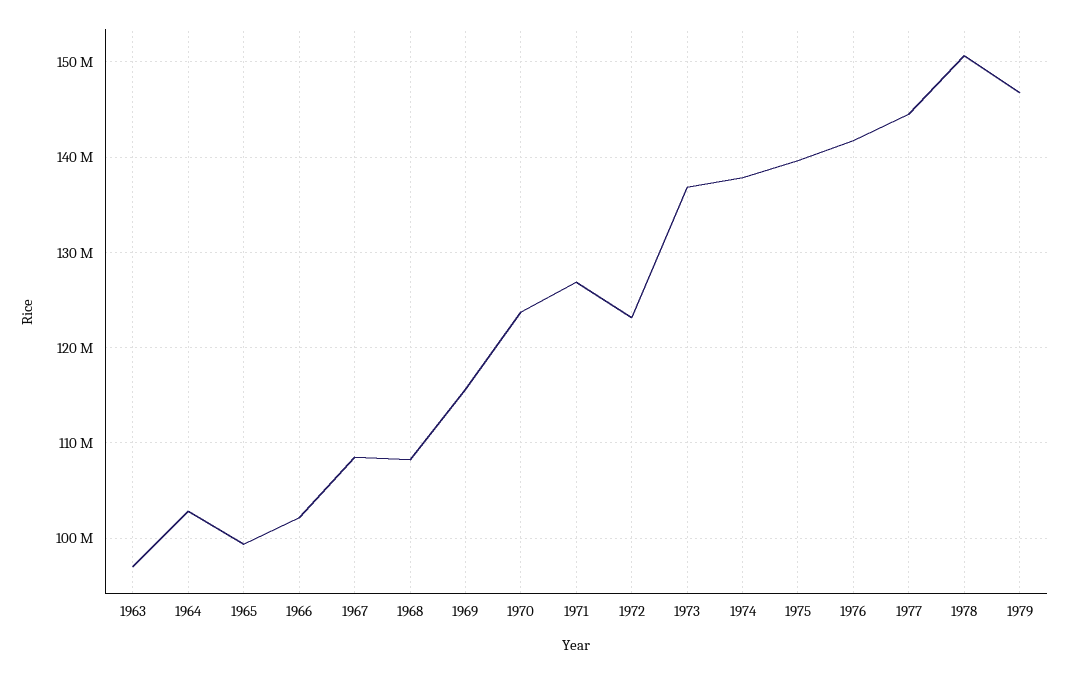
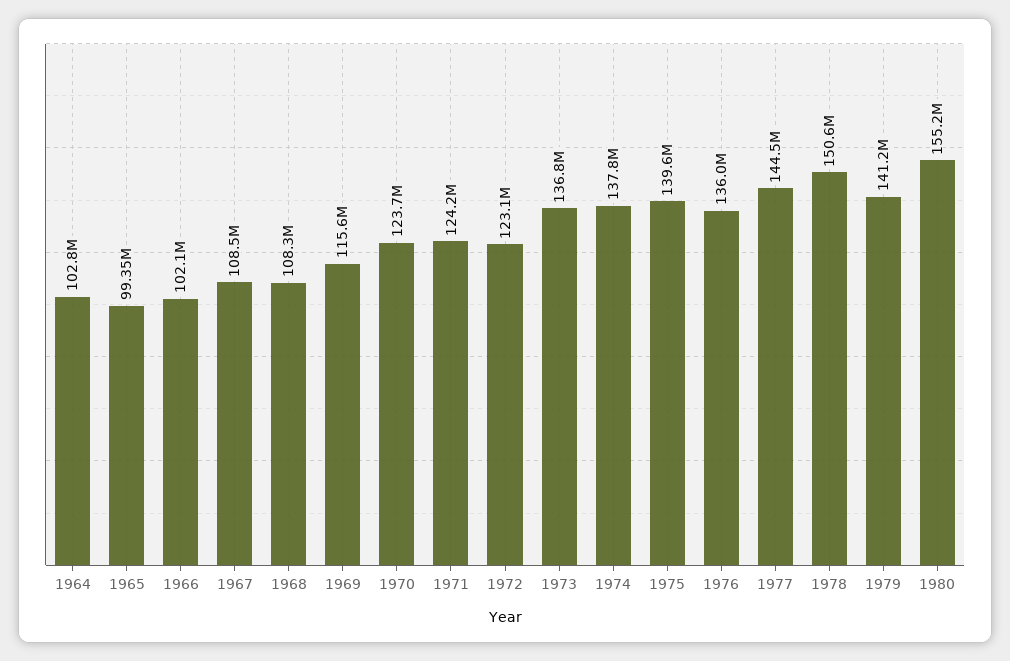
1963: 97000000 -> none
1971: 127000000 -> 124200000
1976: 142000000 -> 136000000
1979: 147000000 -> 141200000
1980: none -> 155200000

